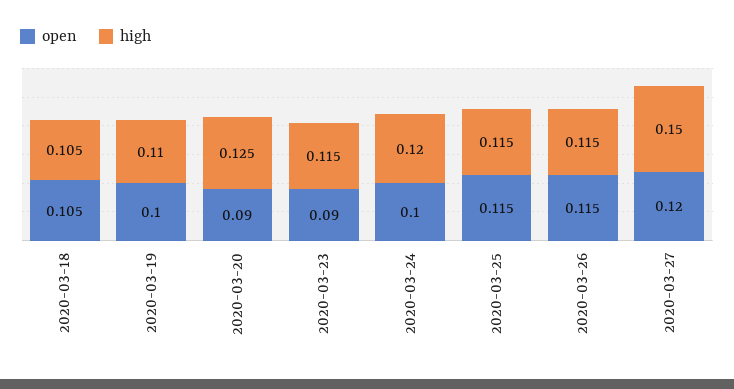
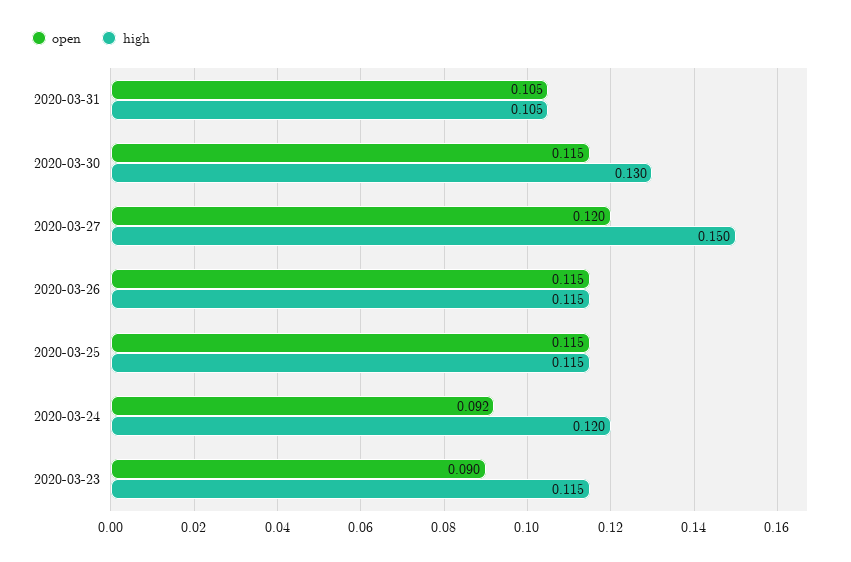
open, 2020-03-18: 0.105 -> none
high, 2020-03-18: 0.105 -> none
open, 2020-03-19: 0.1 -> none
high, 2020-03-19: 0.11 -> none
open, 2020-03-20: 0.09 -> none
high, 2020-03-20: 0.125 -> none
open, 2020-03-24: 0.1 -> 0.092
open, 2020-03-31: none -> 0.105
high, 2020-03-31: none -> 0.105
open, 2020-03-30: none -> 0.115
high, 2020-03-30: none -> 0.13

